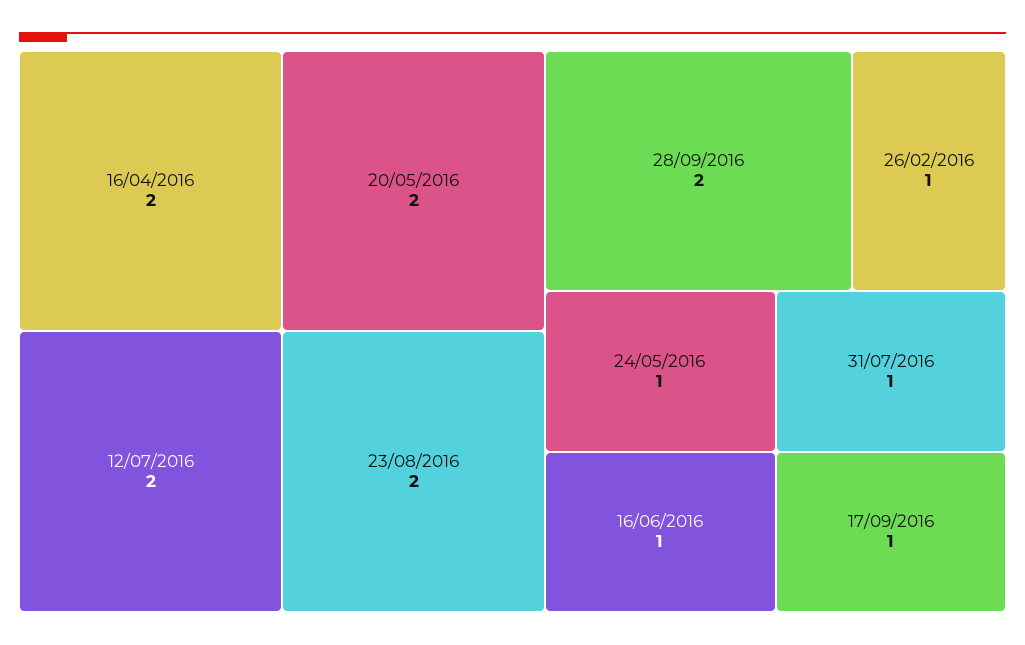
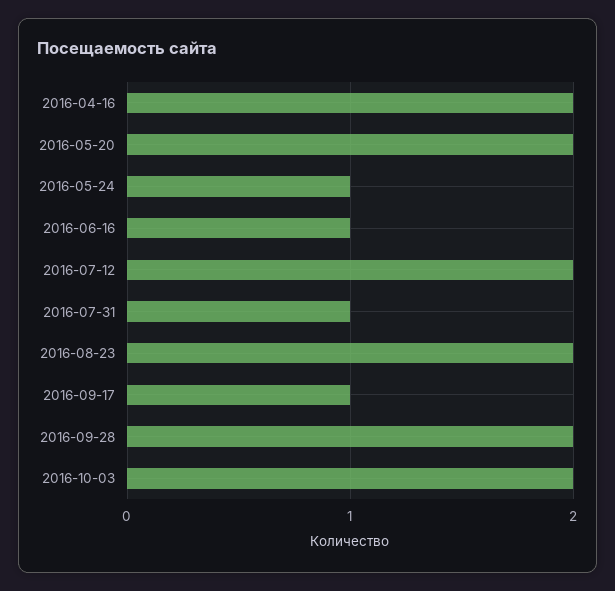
26/02/2016: 1 -> none
2016-10-03: none -> 2

